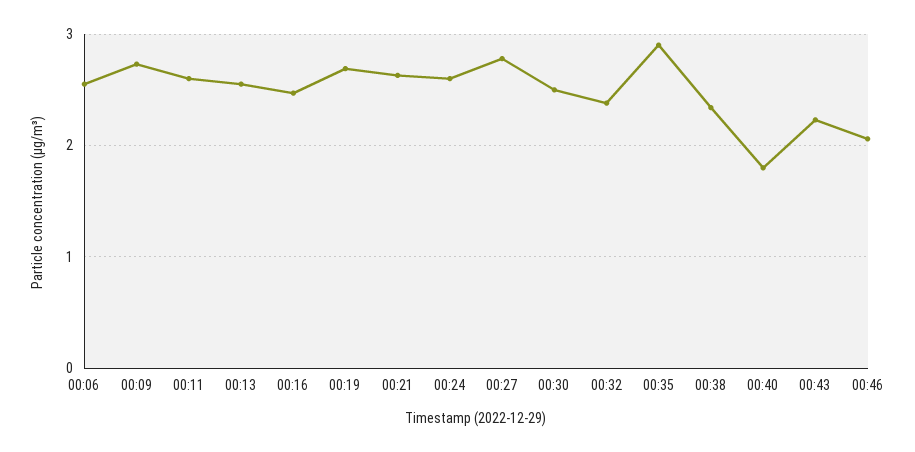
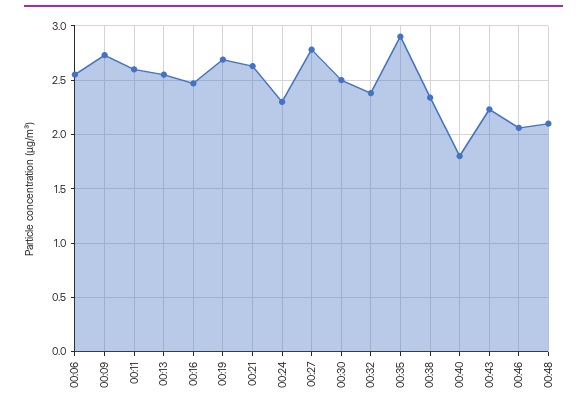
00:24: 2.6 -> 2.3
00:48: none -> 2.1

